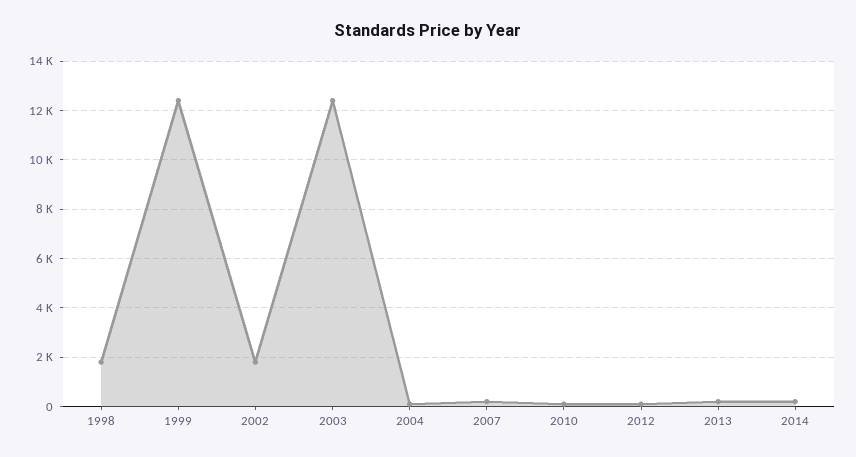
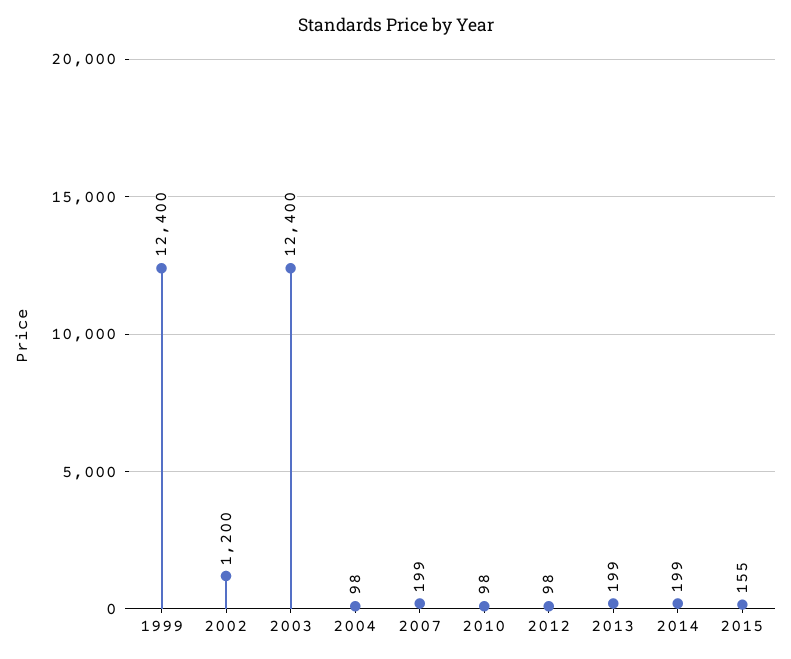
1998: 1750 -> none
2002: 1750 -> 1200
2015: none -> 155

